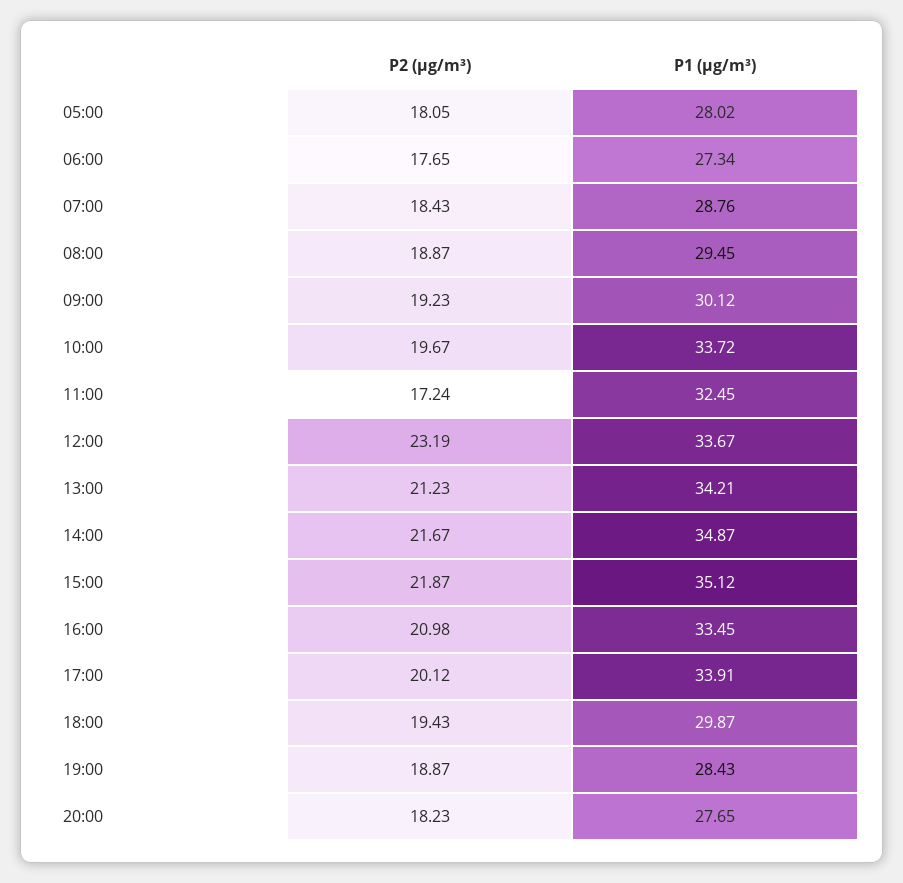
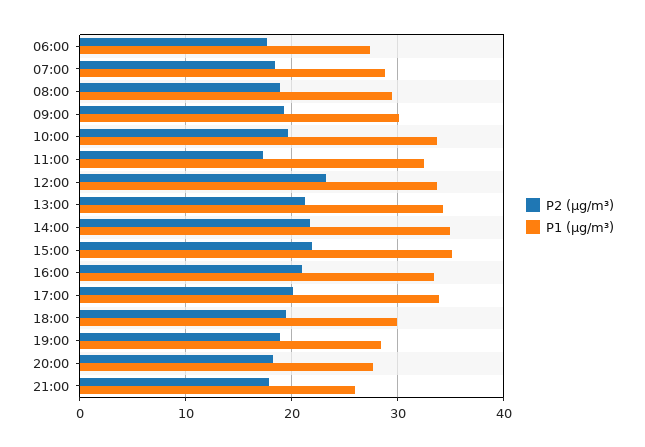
P2 (μg/m³), 05:00: 18.05 -> none
P1 (μg/m³), 05:00: 28.02 -> none
P2 (μg/m³), 21:00: none -> 18
P1 (μg/m³), 21:00: none -> 26

